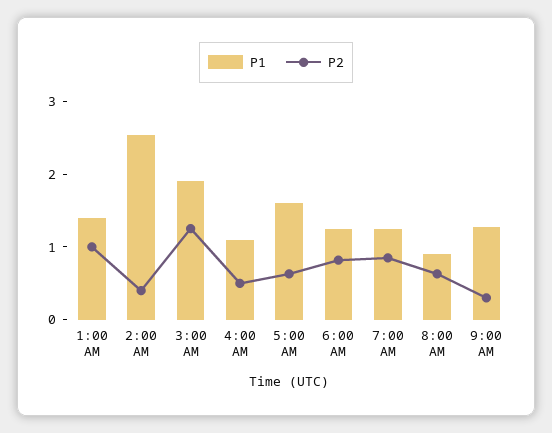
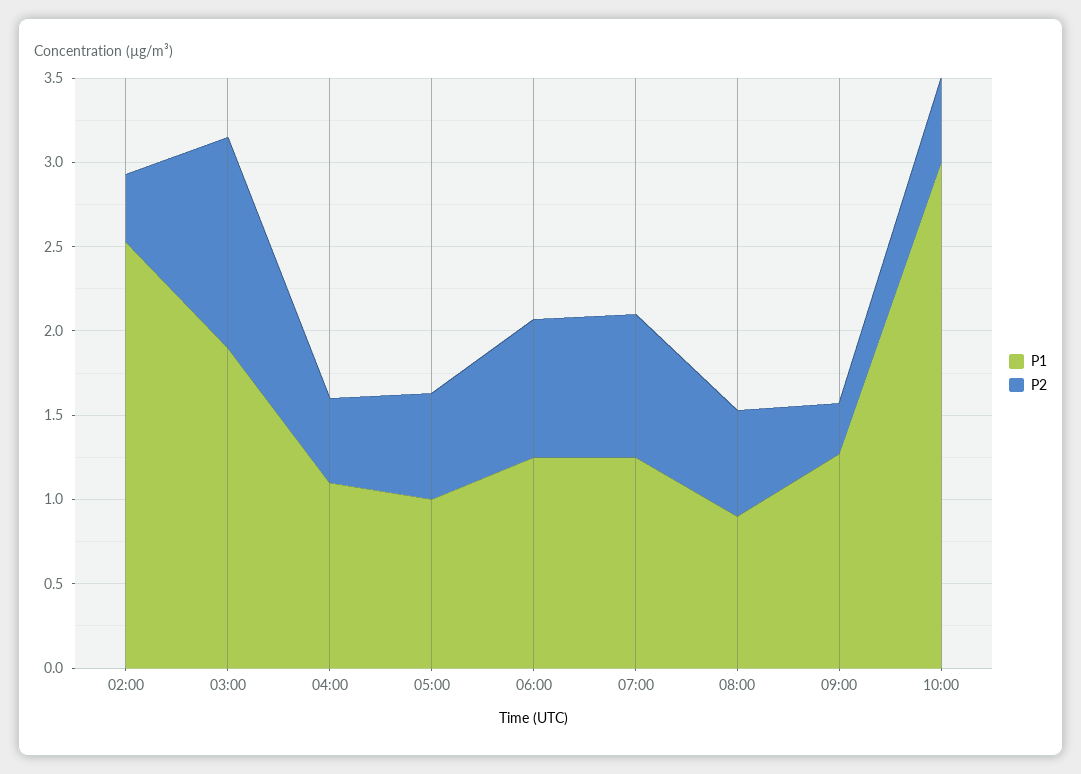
P1, 1:00 AM: 1.4 -> none
P2, 1:00 AM: 1 -> none
P1, 5:00 AM: 1.6 -> 1
P1, 10:00: none -> 3
P2, 10:00: none -> 0.5

